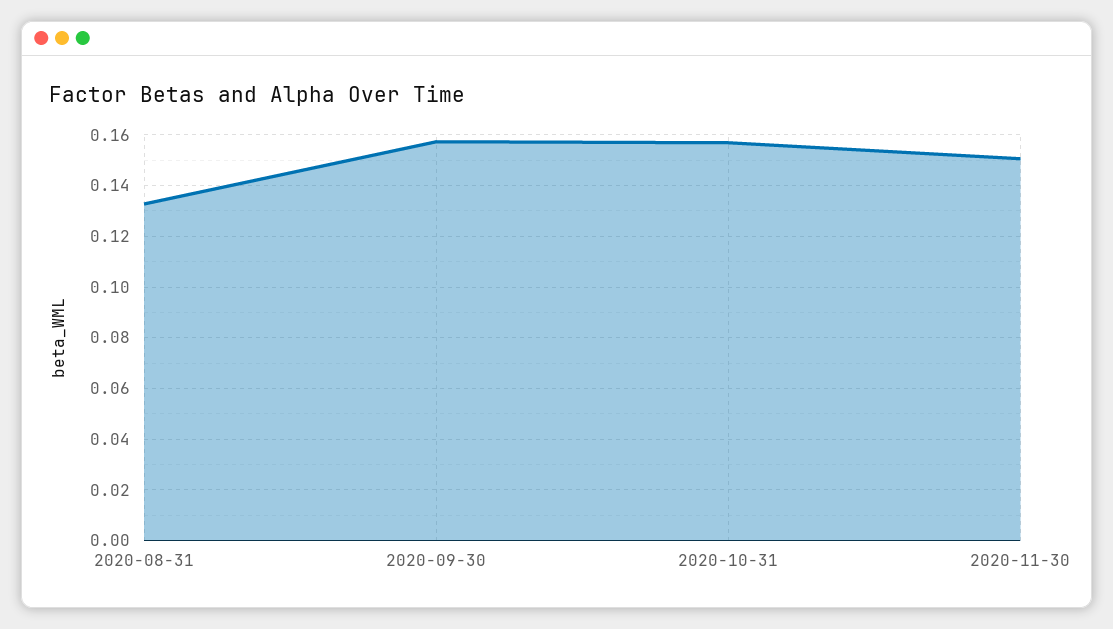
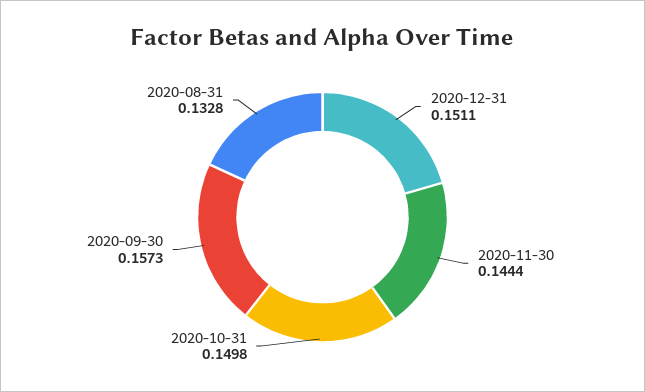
2020-10-31: 0.1575 -> 0.1498
2020-11-30: 0.15 -> 0.1444
2020-12-31: none -> 0.1511

